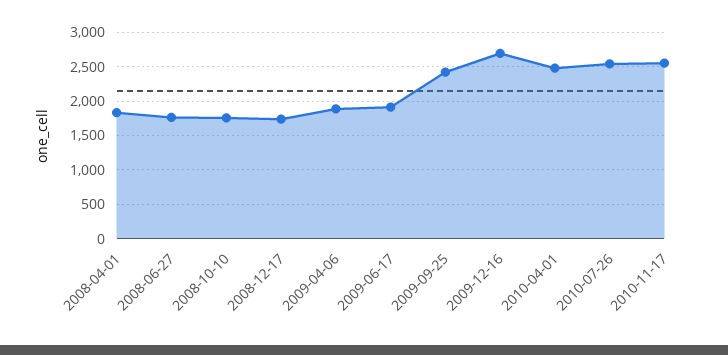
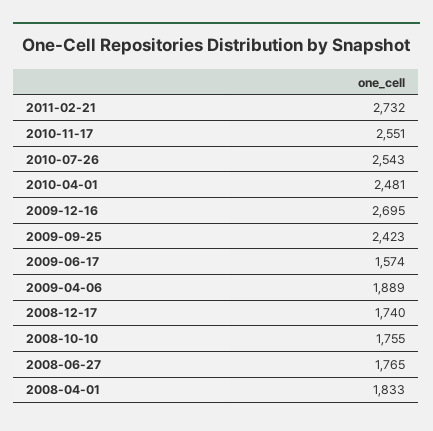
2009-06-17: 1900 -> 1574
2011-02-21: none -> 2732

